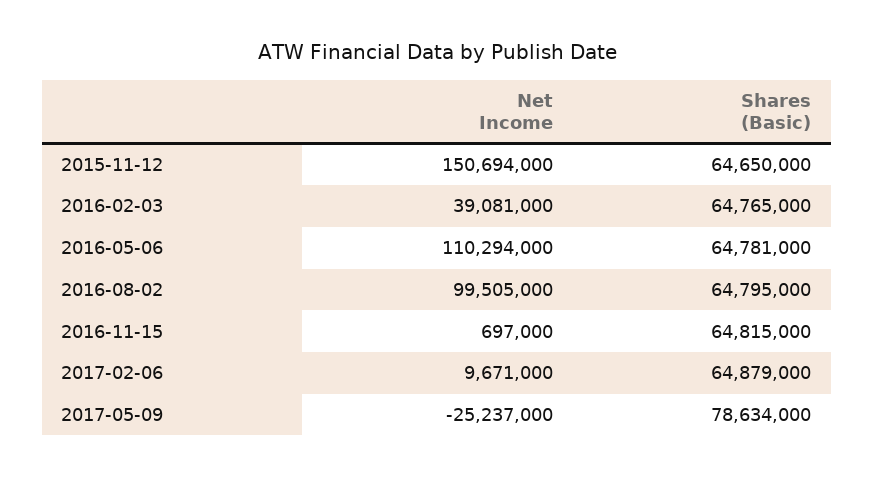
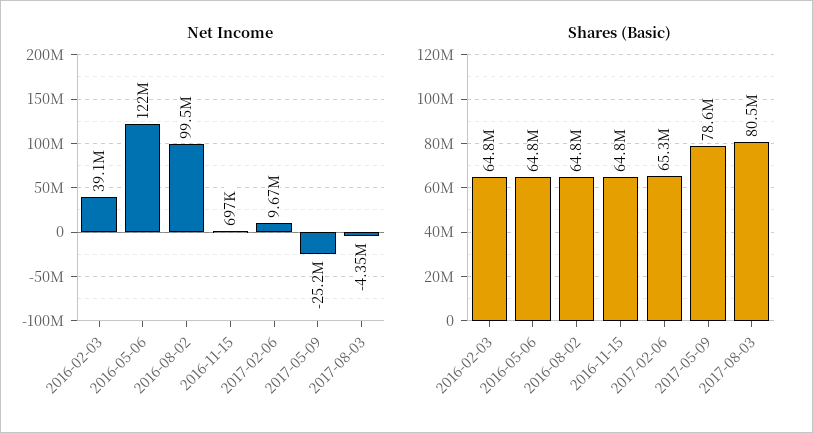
Net Income, 2015-11-12: 150694000 -> none
Shares (Basic), 2015-11-12: 64650000 -> none
Net Income, 2016-05-06: 110294000 -> 122000000
Shares (Basic), 2017-02-06: 64879000 -> 65300000
Net Income, 2017-08-03: none -> -4350000
Shares (Basic), 2017-08-03: none -> 80500000

